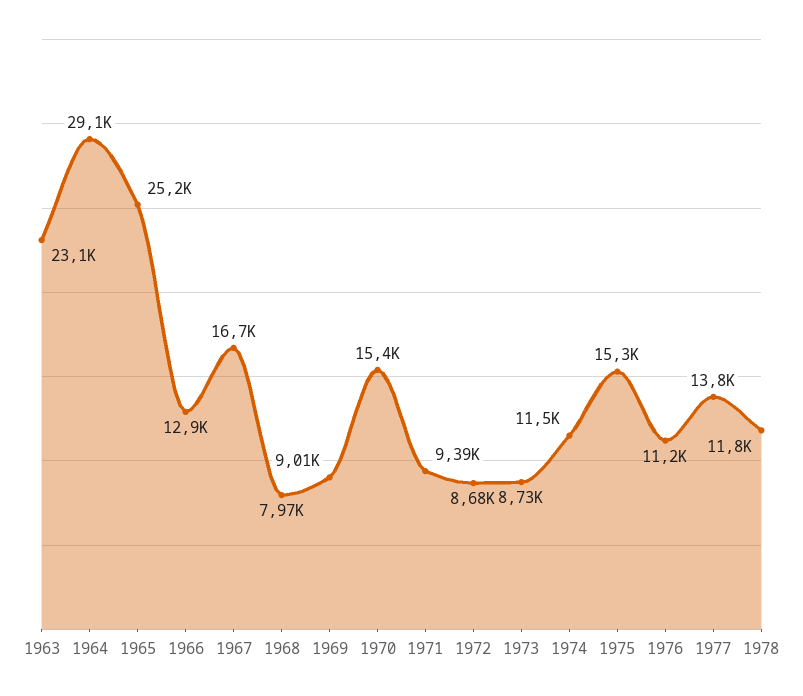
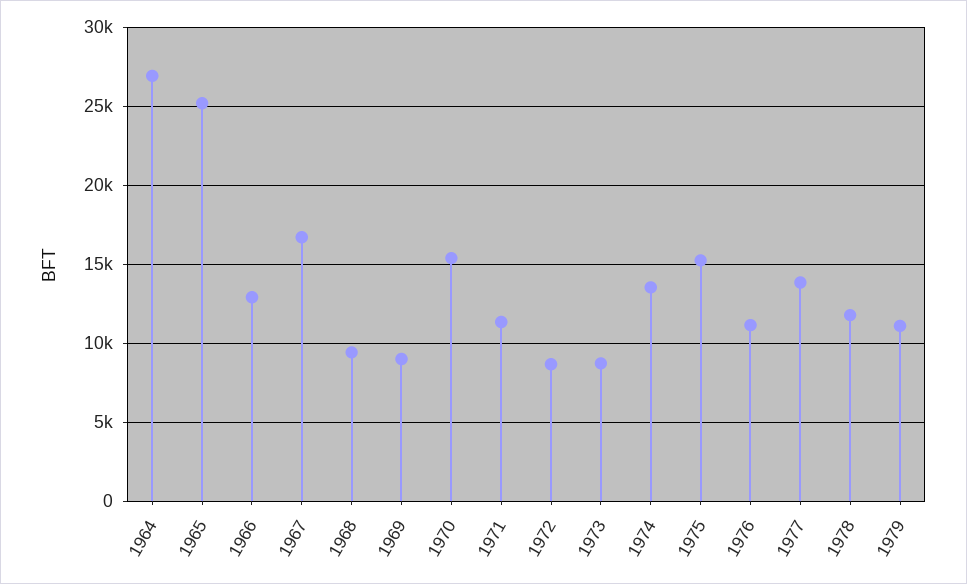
1963: 23100 -> none
1964: 29100 -> 27000
1968: 7970 -> 9500
1971: 9390 -> 11500
1974: 11500 -> 13500
1979: none -> 11000

